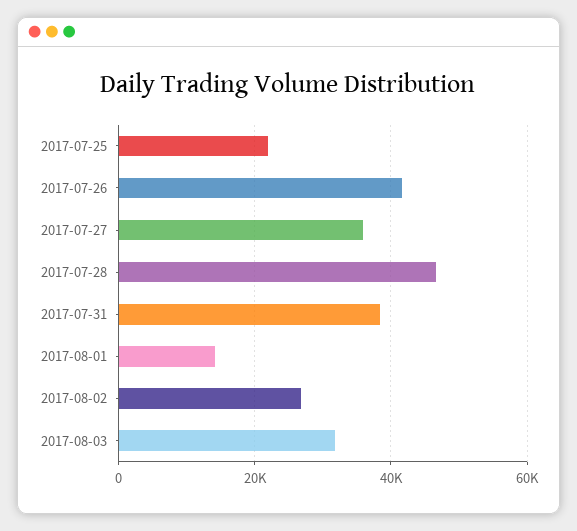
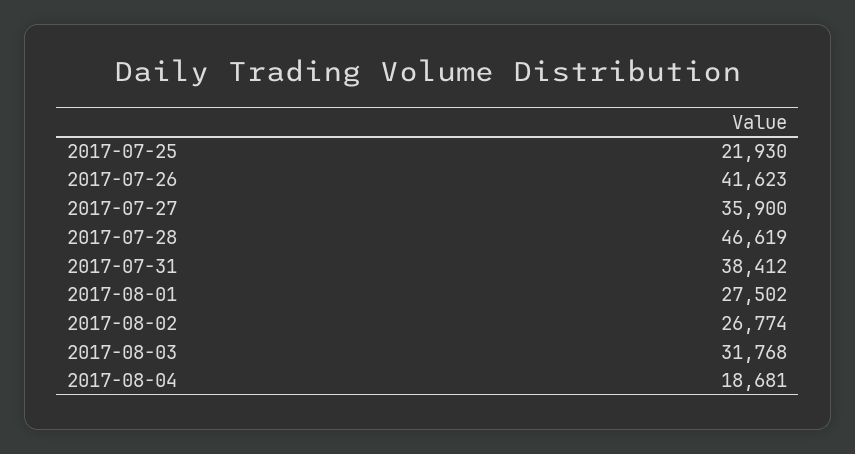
2017-08-01: 14000 -> 27502
2017-08-04: none -> 18681

